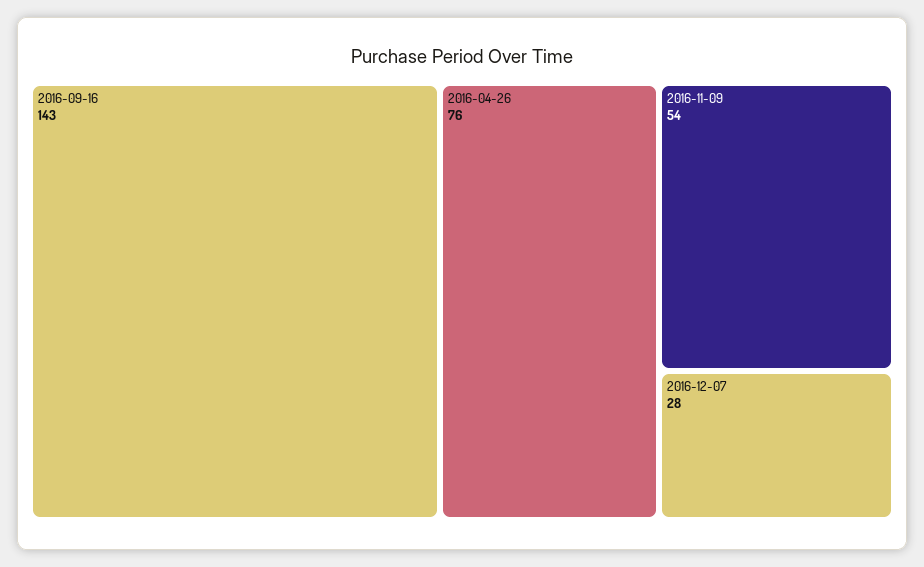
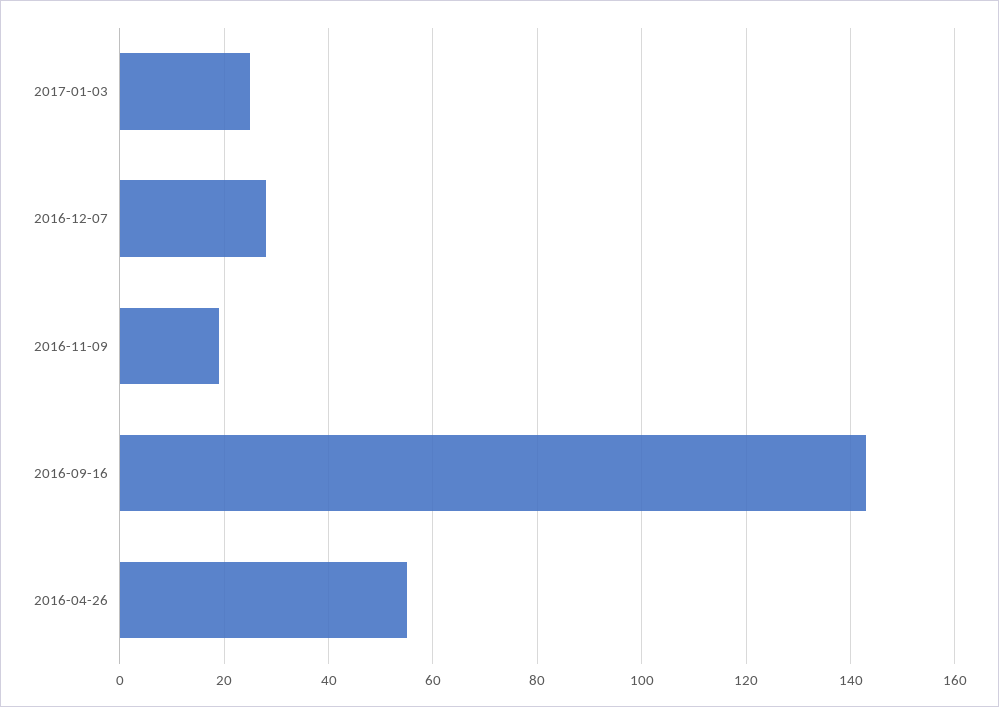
2016-04-26: 76 -> 55
2016-11-09: 54 -> 20
2017-01-03: none -> 25

